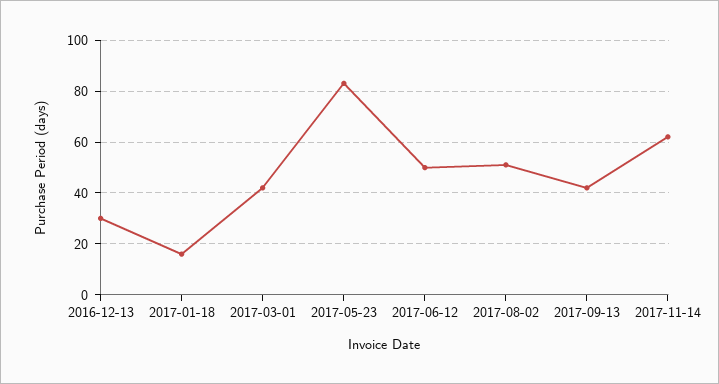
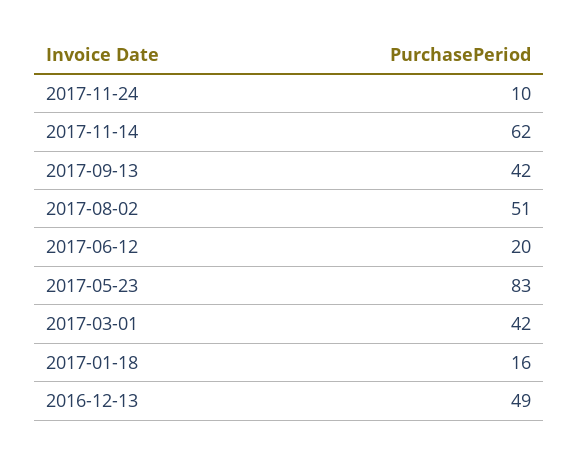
2016-12-13: 30 -> 49
2017-06-12: 50 -> 20
2017-11-24: none -> 10

